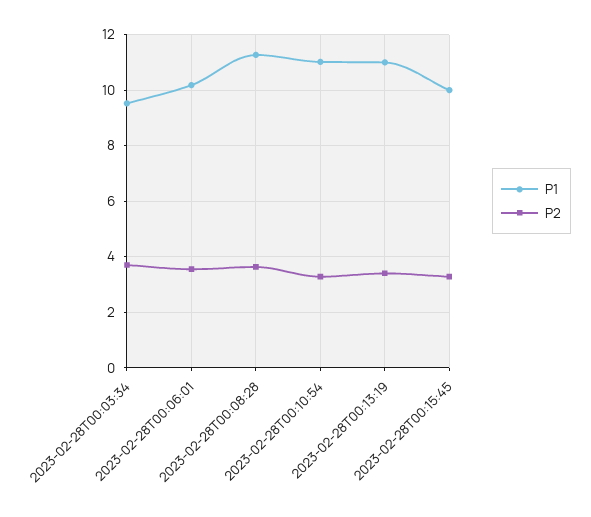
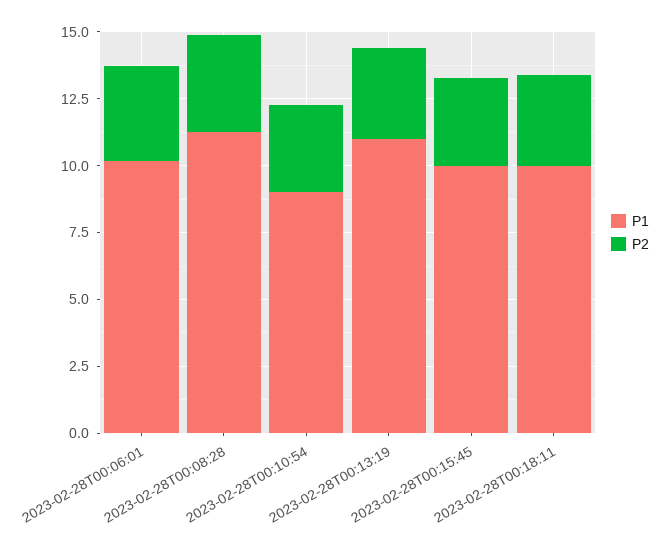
P1, 2023-02-28T00:03:34: 9.5 -> none
P2, 2023-02-28T00:03:34: 3.75 -> none
P1, 2023-02-28T00:10:54: 11 -> 9
P1, 2023-02-28T00:18:11: none -> 10
P2, 2023-02-28T00:18:11: none -> 3.5

